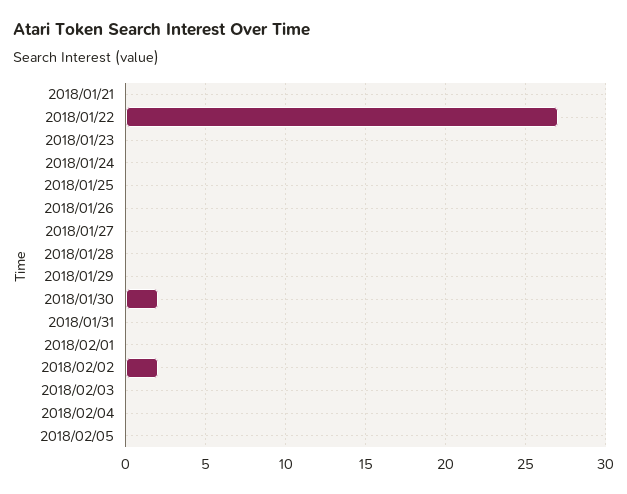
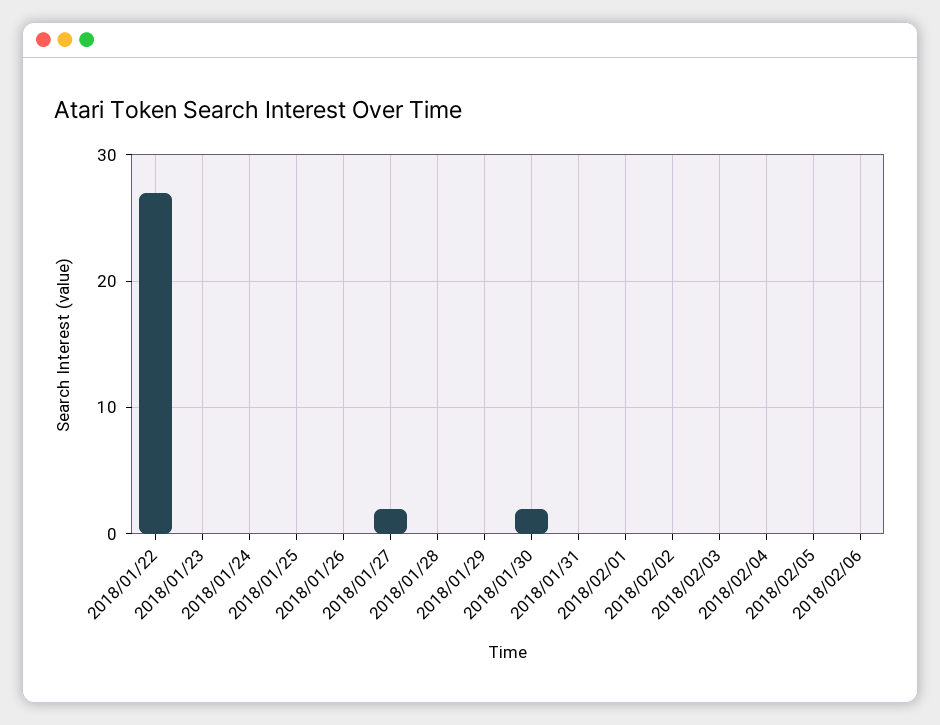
2018/01/21: 0 -> none
2018/01/27: 0 -> 2
2018/02/02: 2 -> 0
2018/02/06: none -> 0

